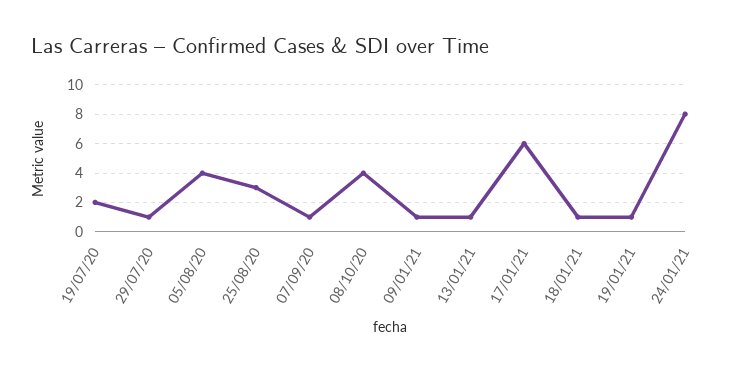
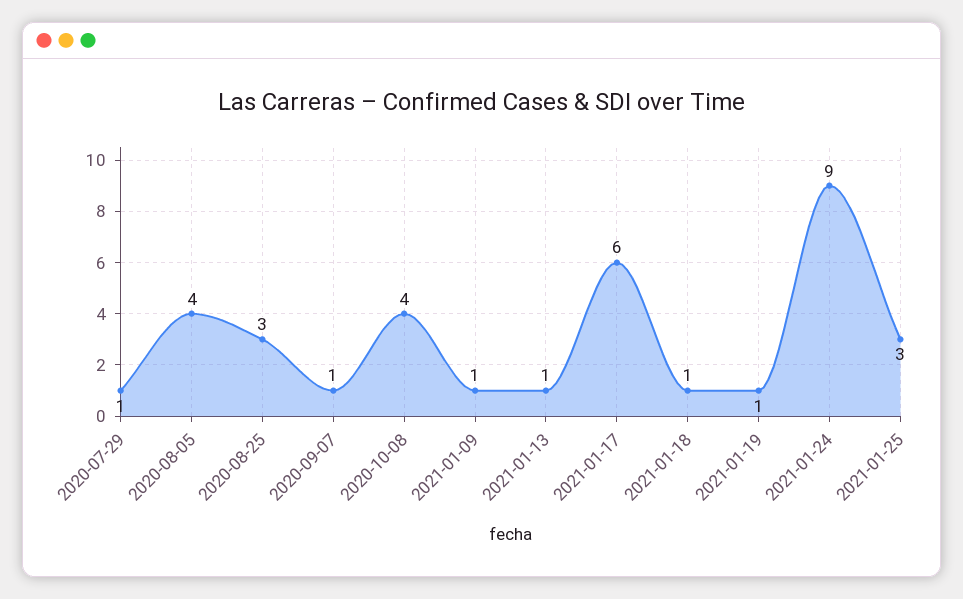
19/07/20: 2 -> none
24/01/21: 8 -> 9
2021-01-25: none -> 3

